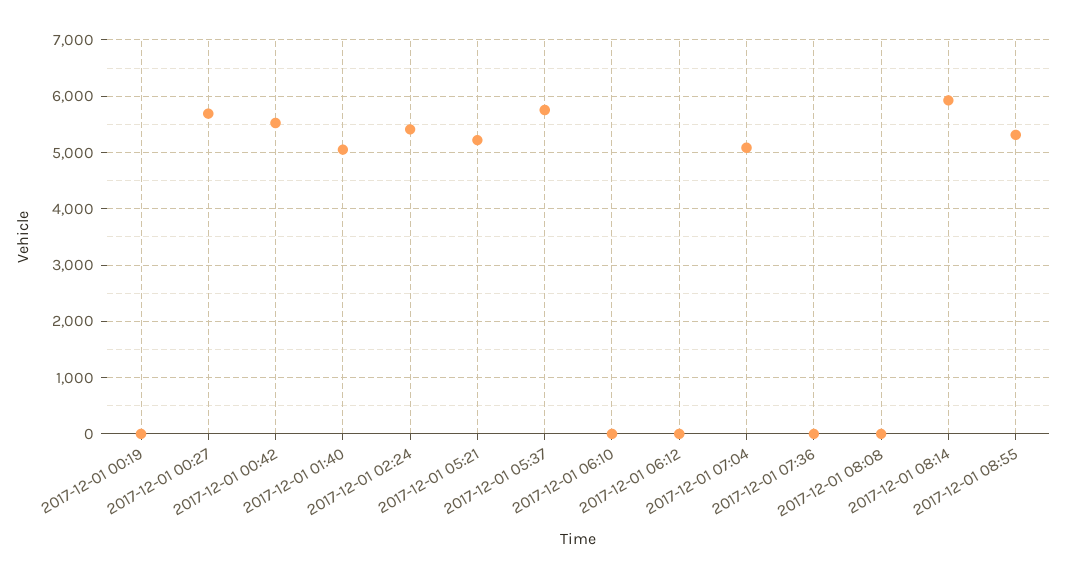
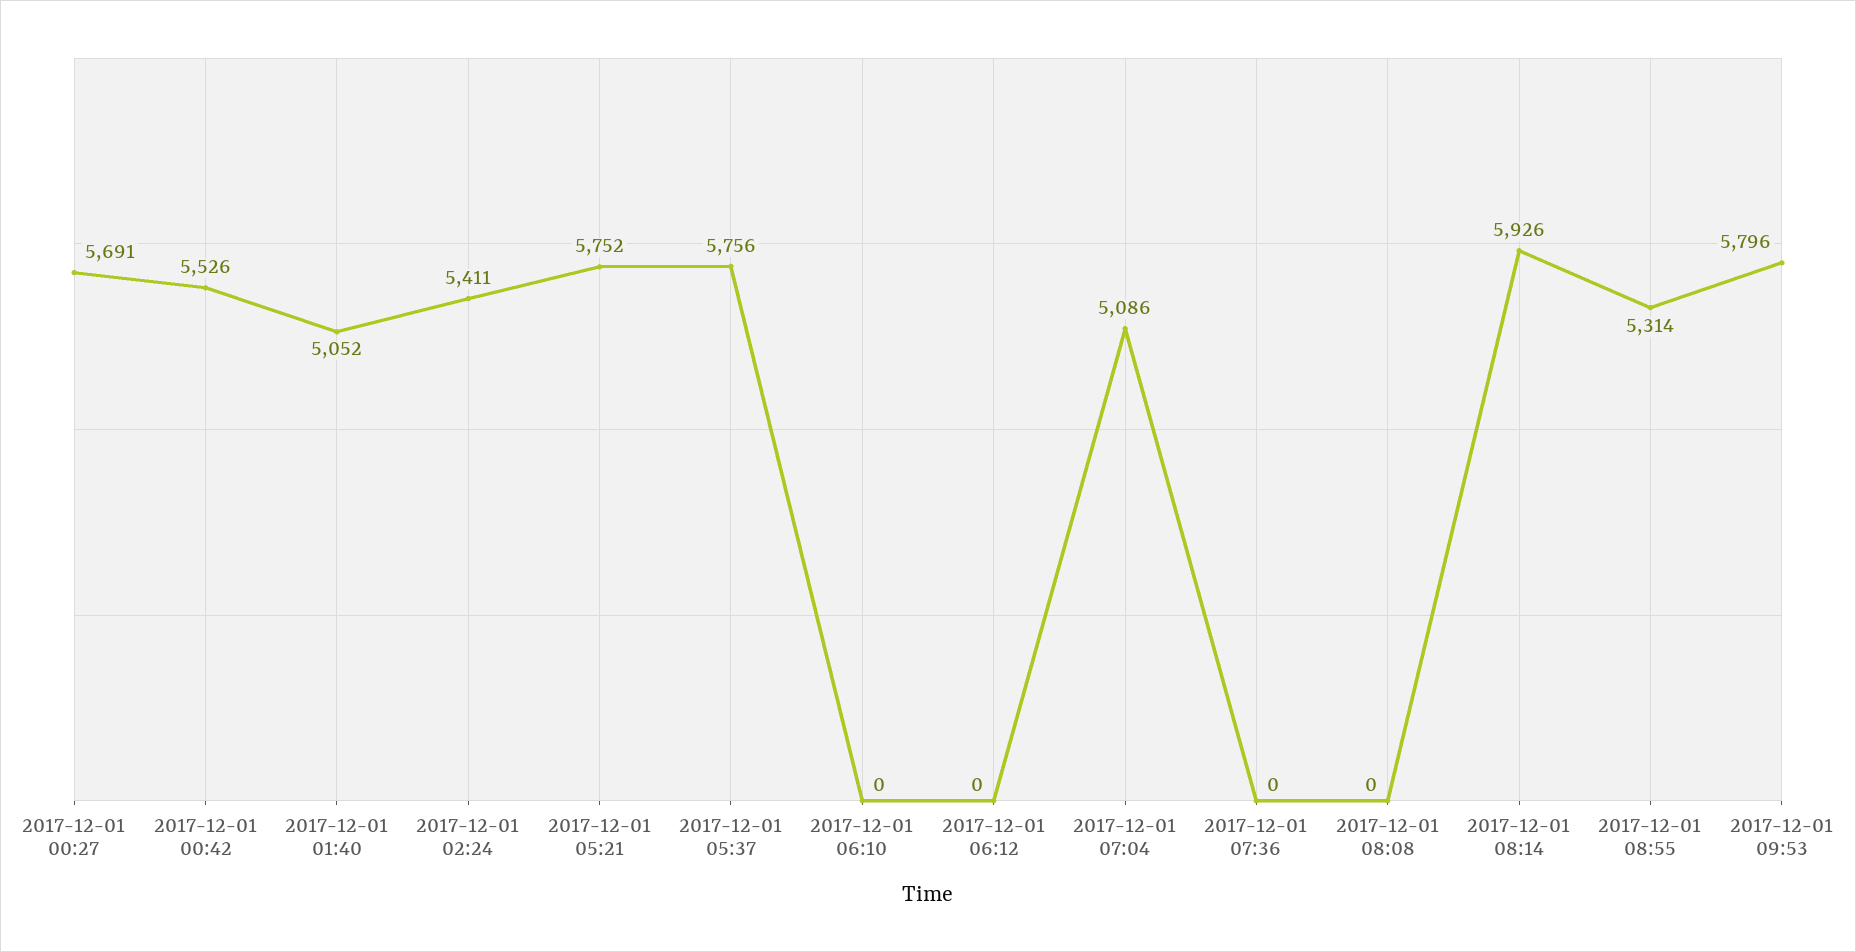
2017-12-01 00:19: 0 -> none
2017-12-01 05:21: 5200 -> 5752
2017-12-01 09:53: none -> 5796

